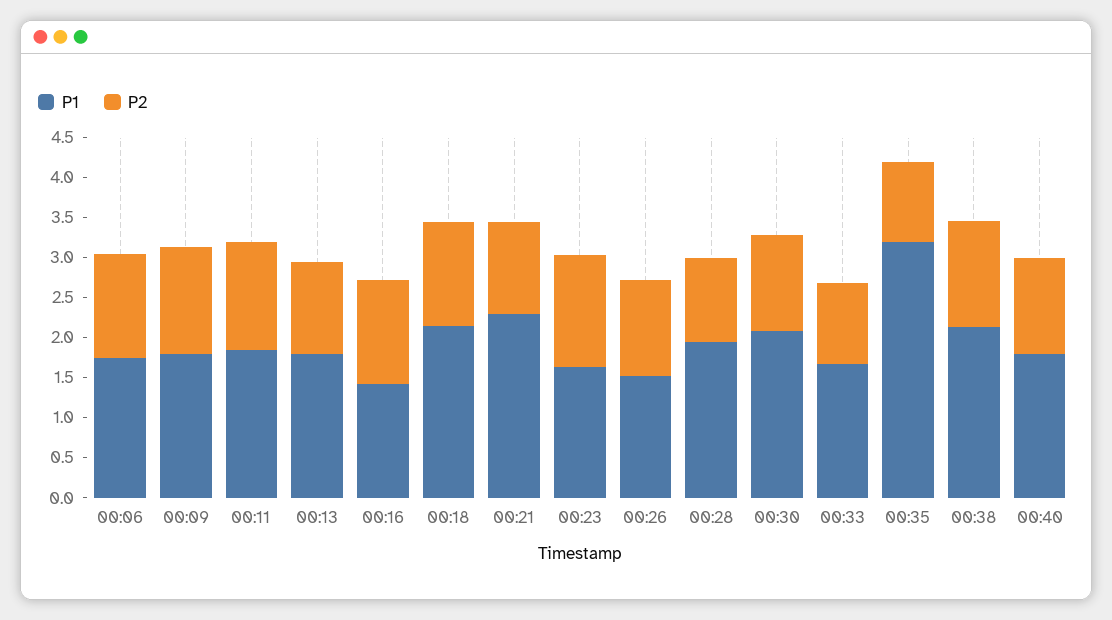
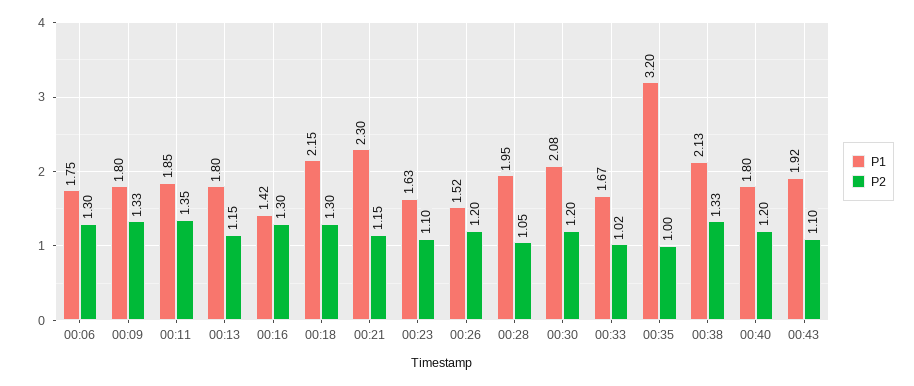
P2, 00:23: 1.4 -> 1.1
P1, 00:43: none -> 1.92
P2, 00:43: none -> 1.1

